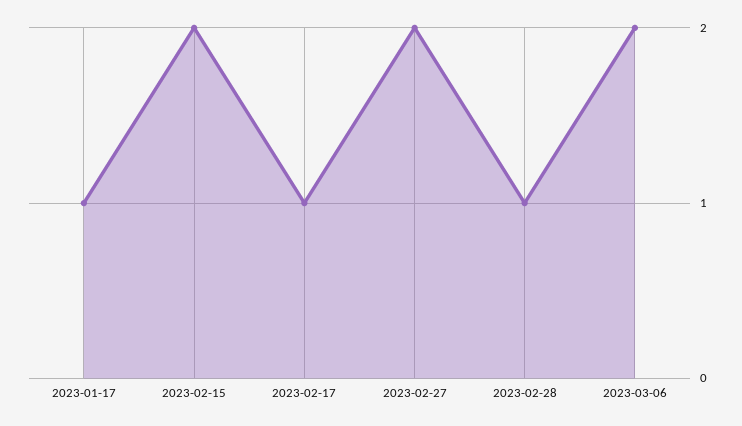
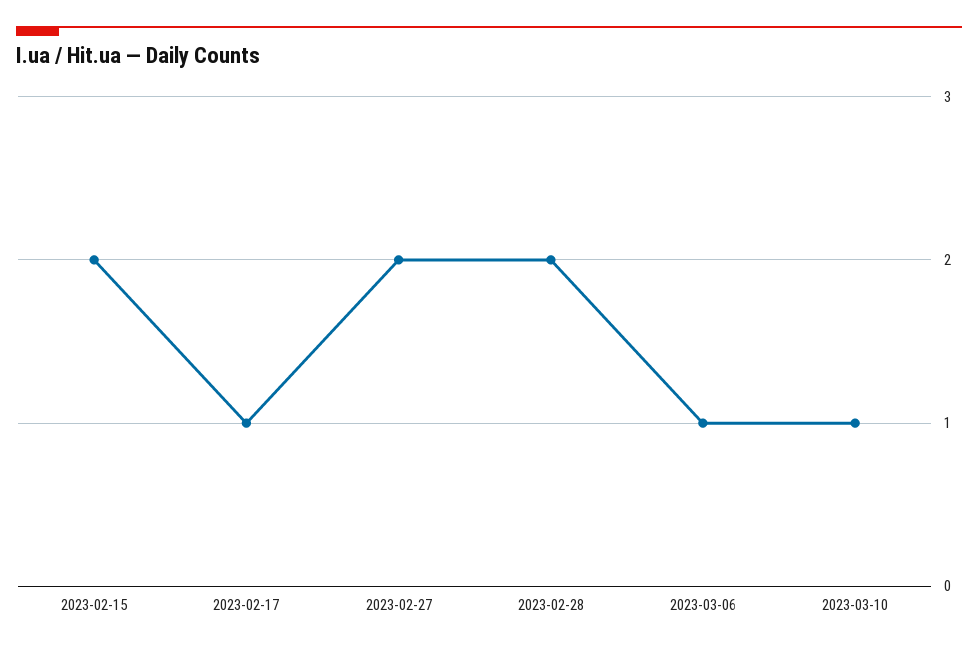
2023-01-17: 1 -> none
2023-02-28: 1 -> 2
2023-03-06: 2 -> 1
2023-03-10: none -> 1

